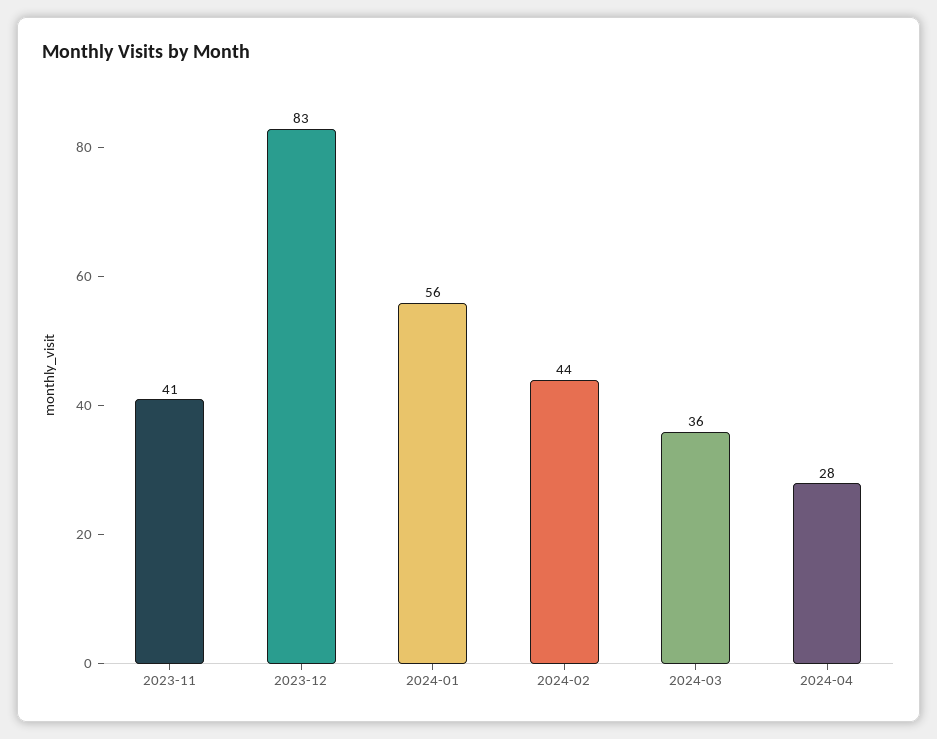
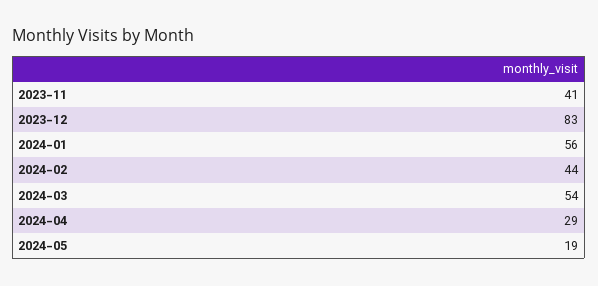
2024-03: 36 -> 54
2024-04: 28 -> 29
2024-05: none -> 19

